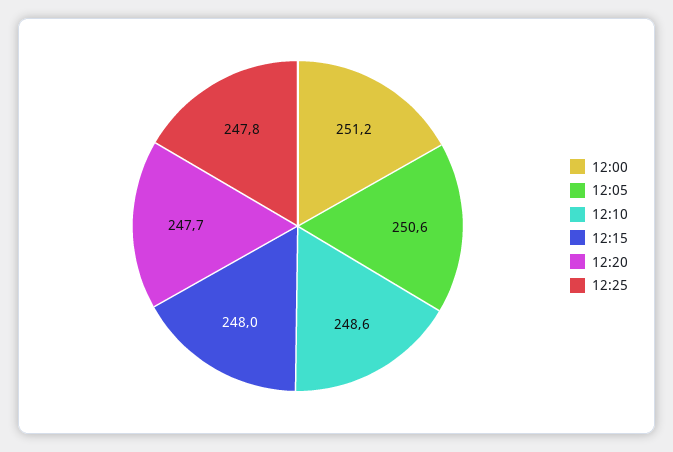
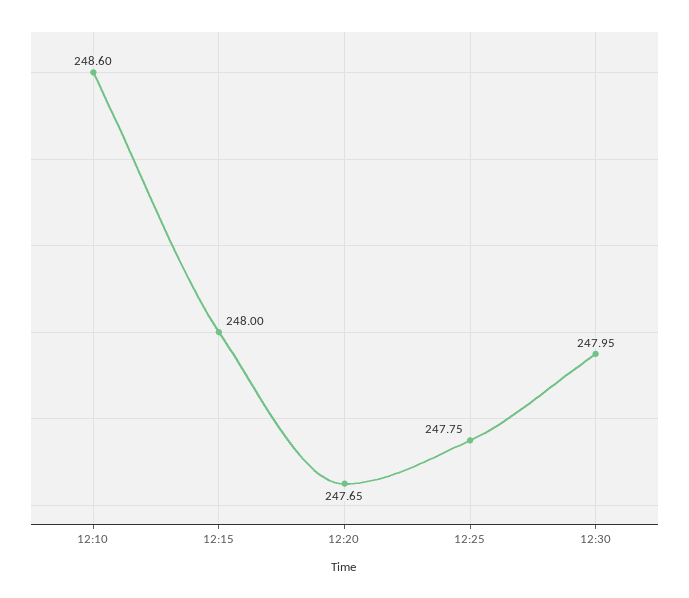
12:00: 251.2 -> none
12:05: 250.6 -> none
12:30: none -> 247.95

